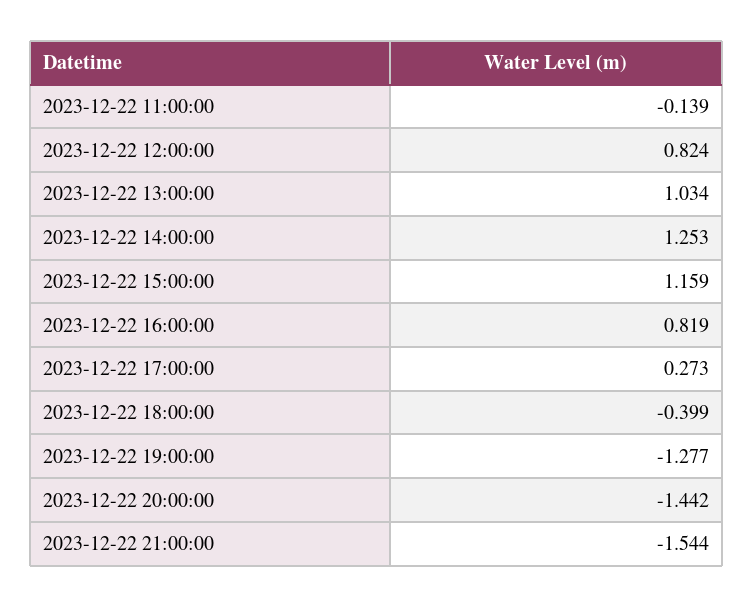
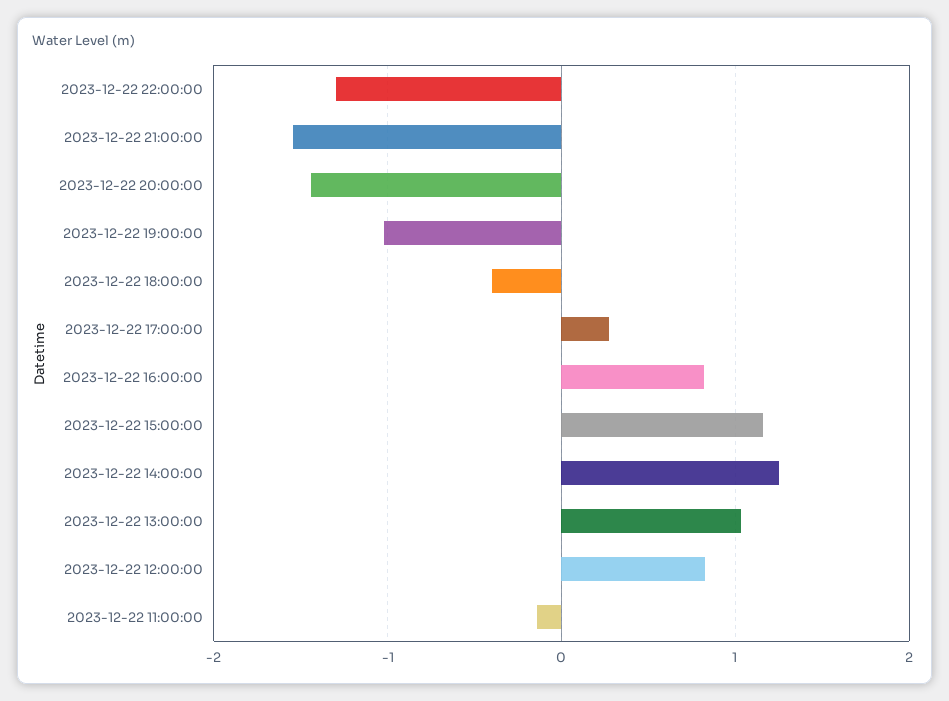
2023-12-22 19:00:00: -1.277 -> -1
2023-12-22 22:00:00: none -> -1.3

